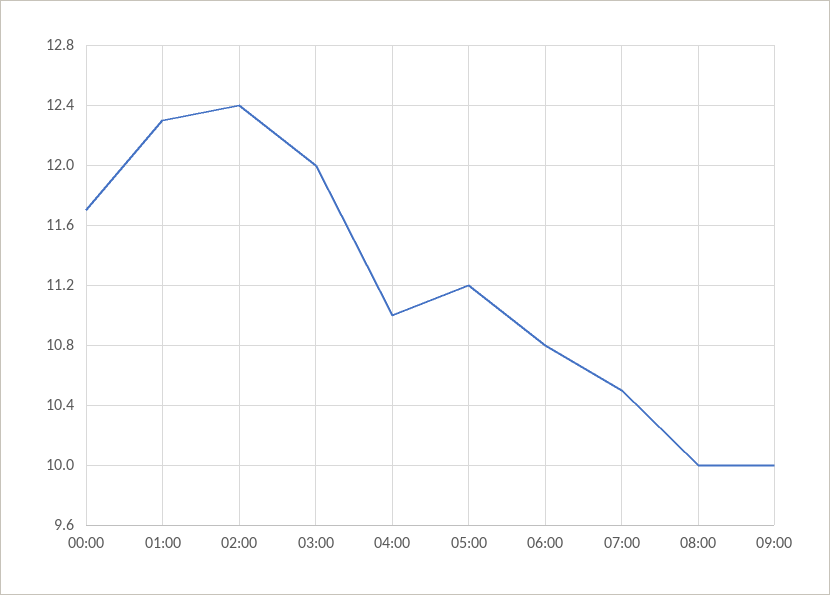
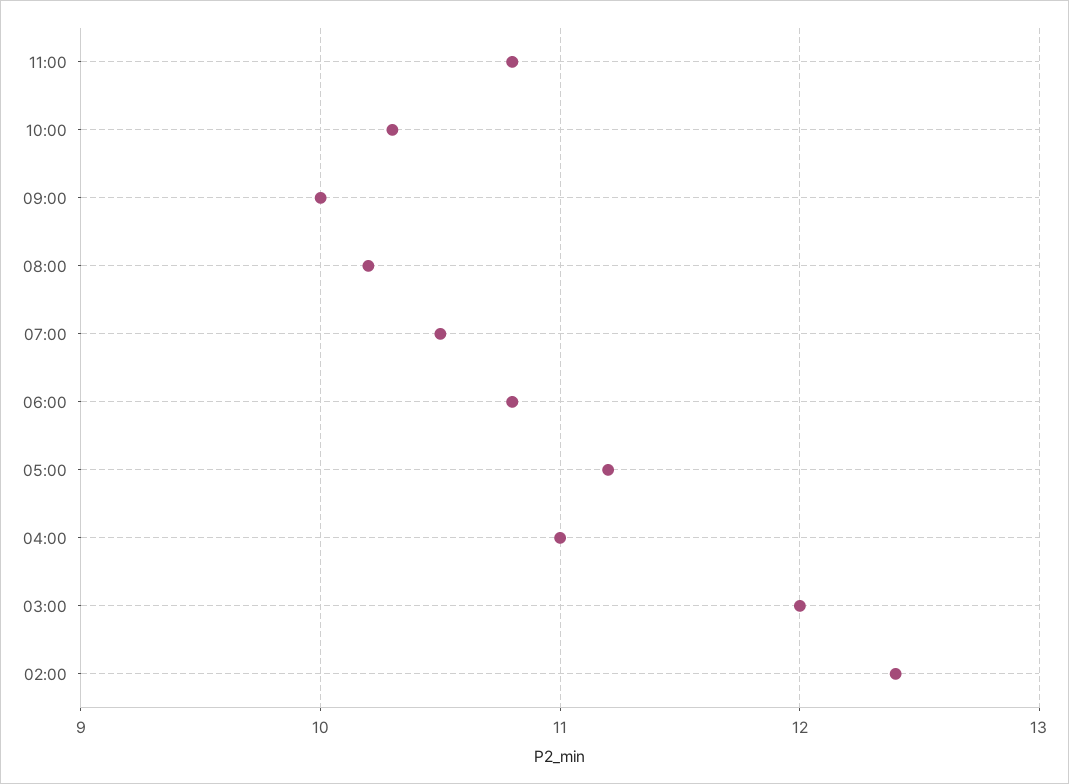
00:00: 11.7 -> none
01:00: 12.3 -> none
08:00: 10 -> 10.2
11:00: none -> 10.8
10:00: none -> 10.3

